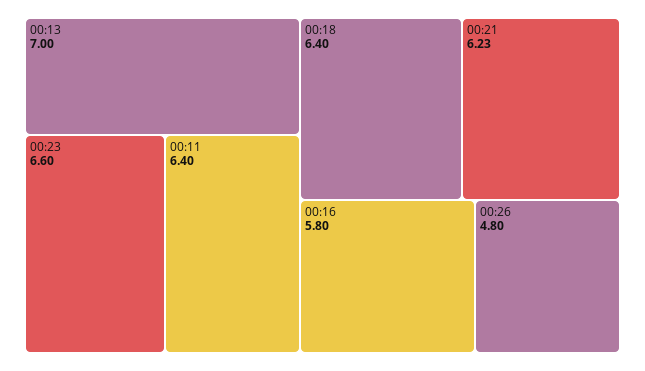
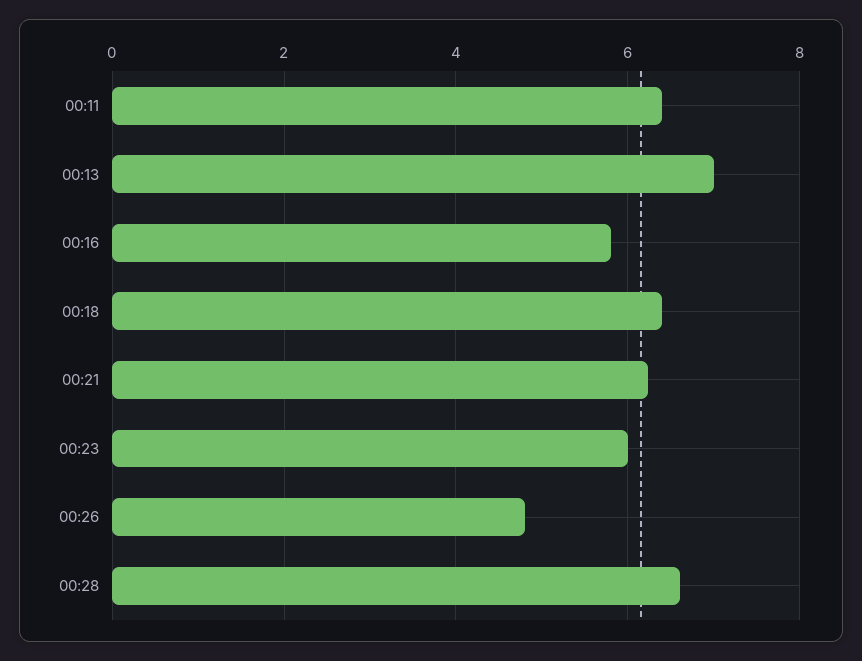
00:23: 6.6 -> 6
00:28: none -> 6.6

